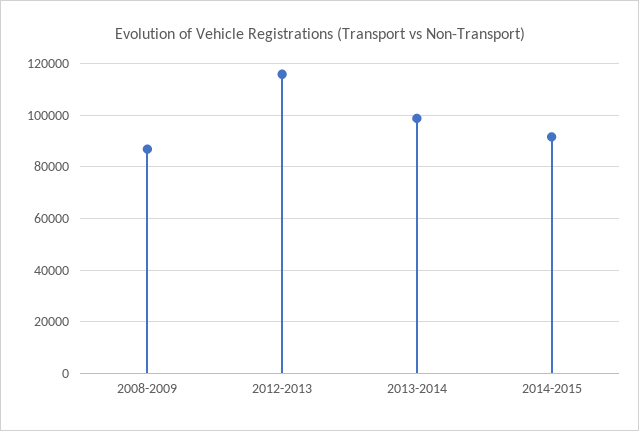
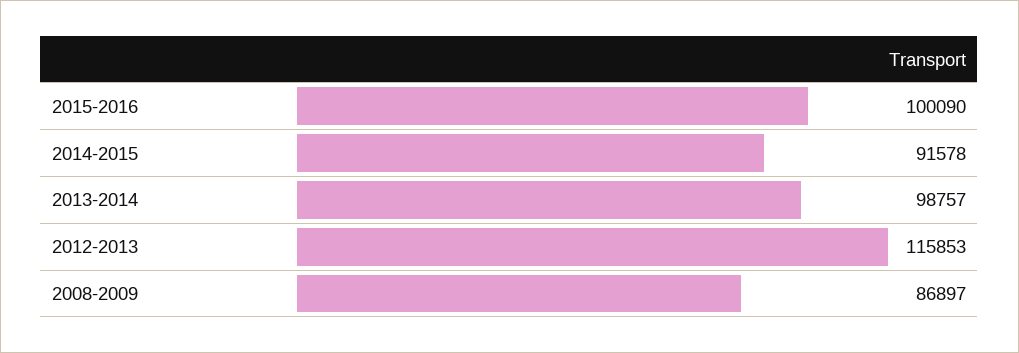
2015-2016: none -> 100090

